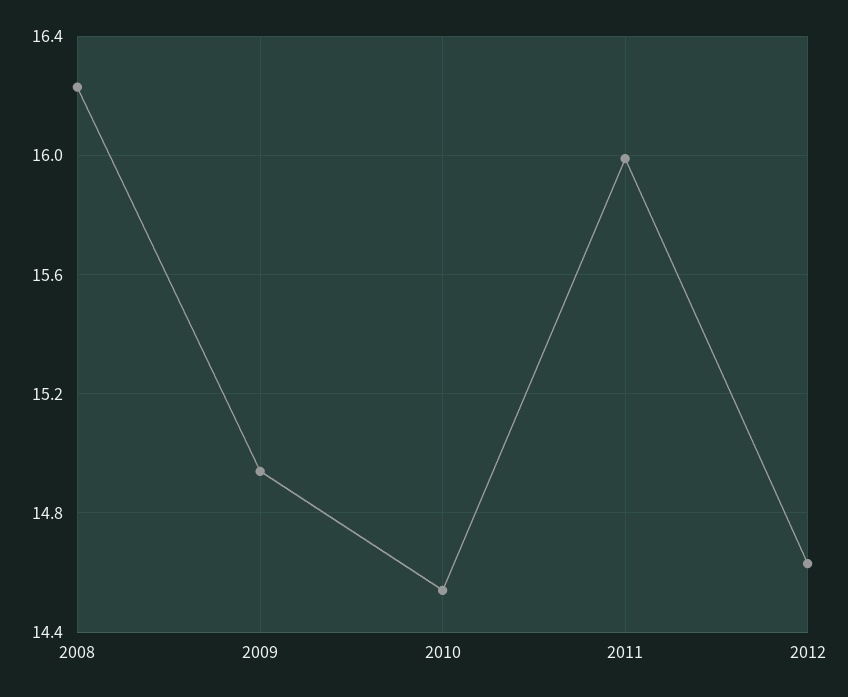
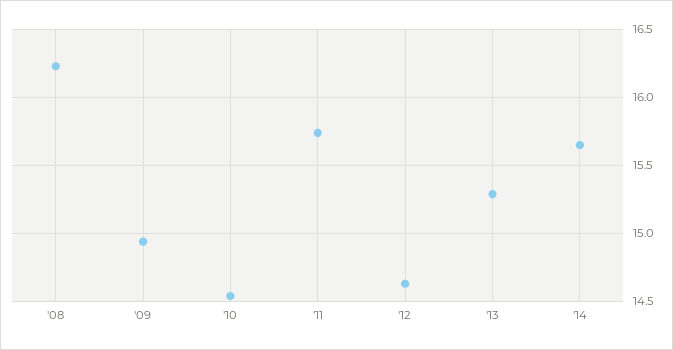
2011: 16 -> 15.75
'13: none -> 15.3
'14: none -> 15.65

